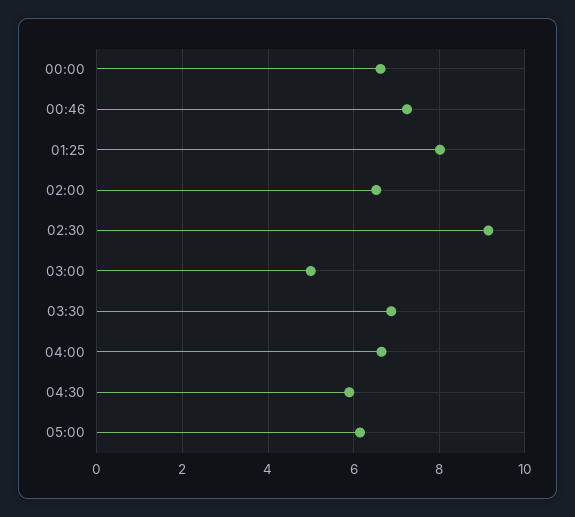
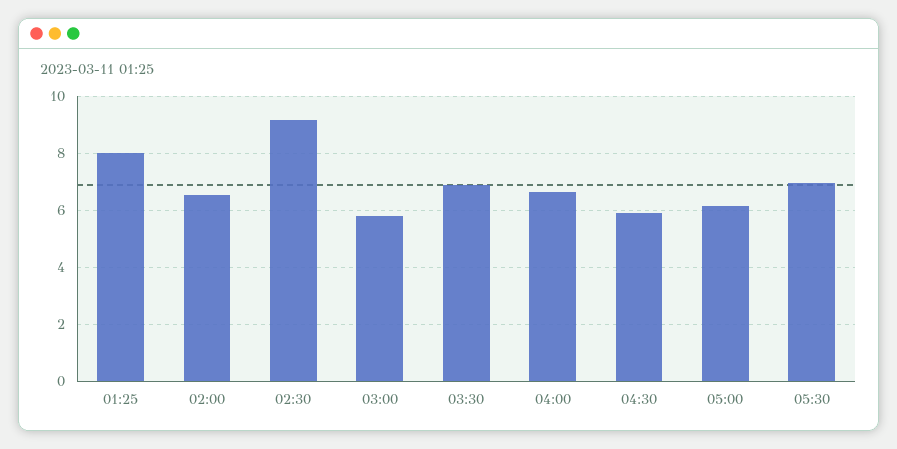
00:00: 6.6 -> none
00:46: 7.2 -> none
03:00: 5 -> 5.75
05:30: none -> 7

